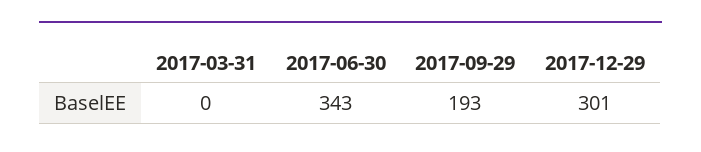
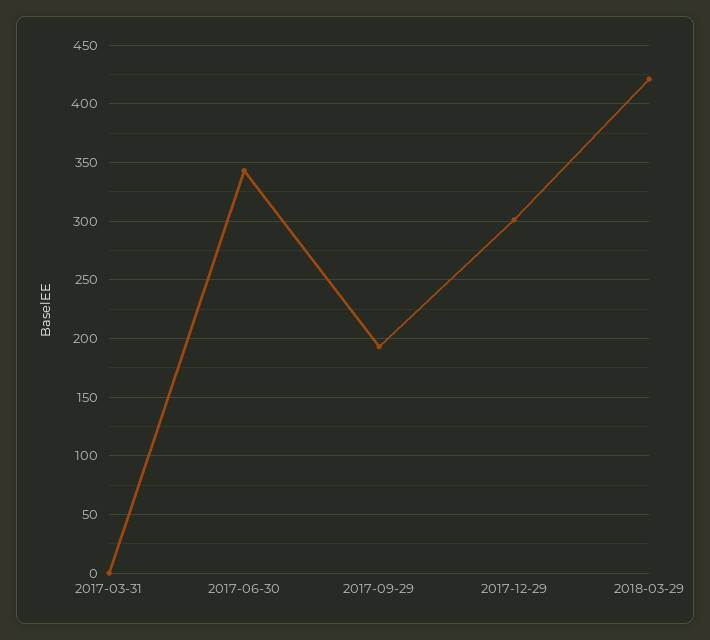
2018-03-29: none -> 420

